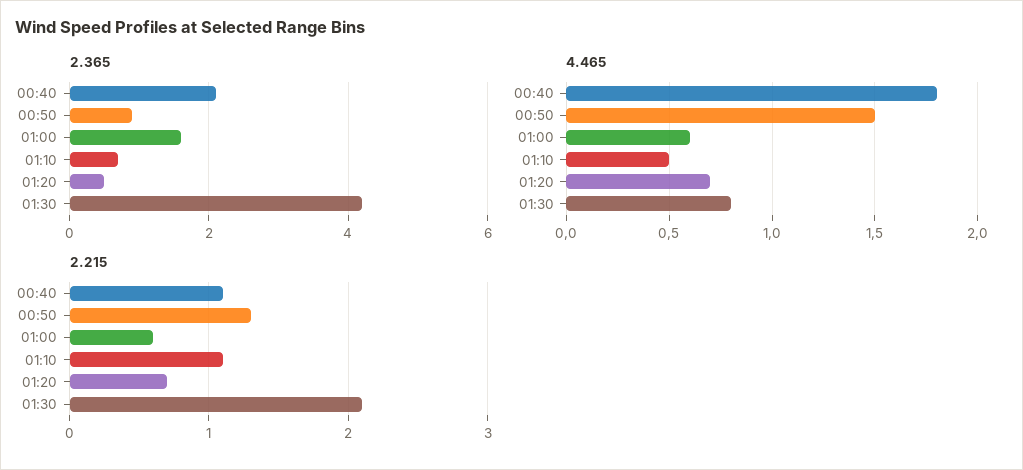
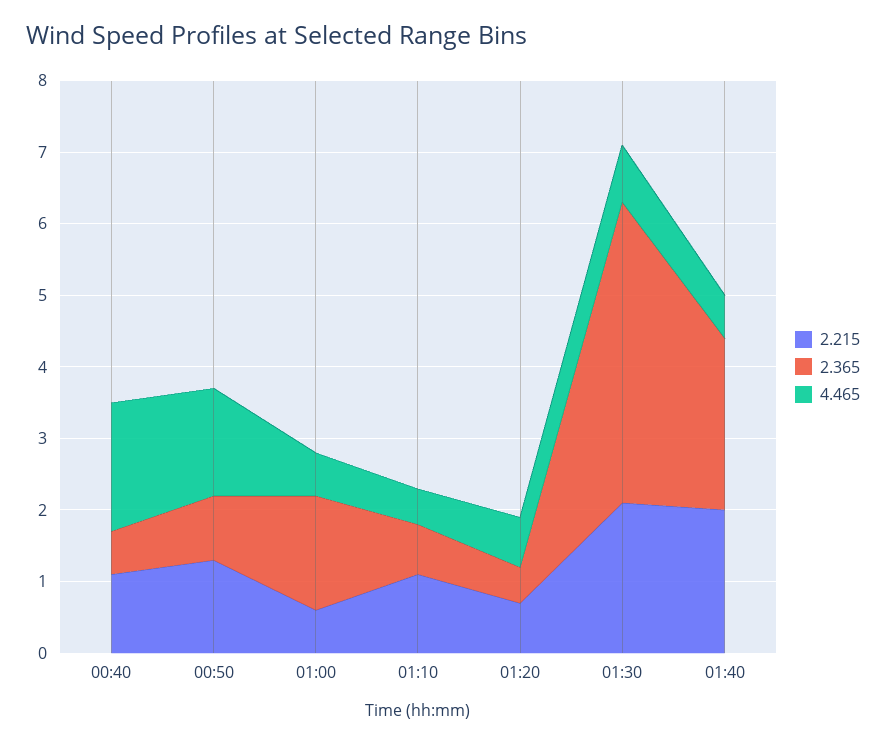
2.365, 00:40: 2 -> 0.5
2.215, 01:40: none -> 2
2.365, 01:40: none -> 2.5
4.465, 01:40: none -> 0.5

